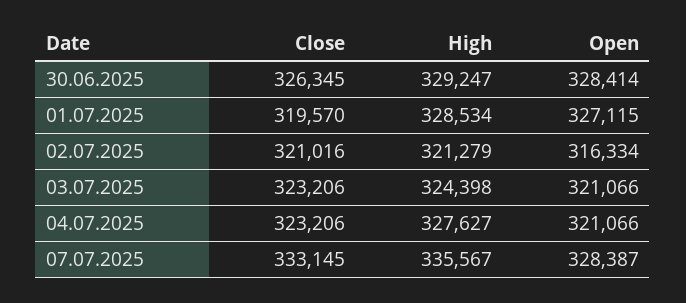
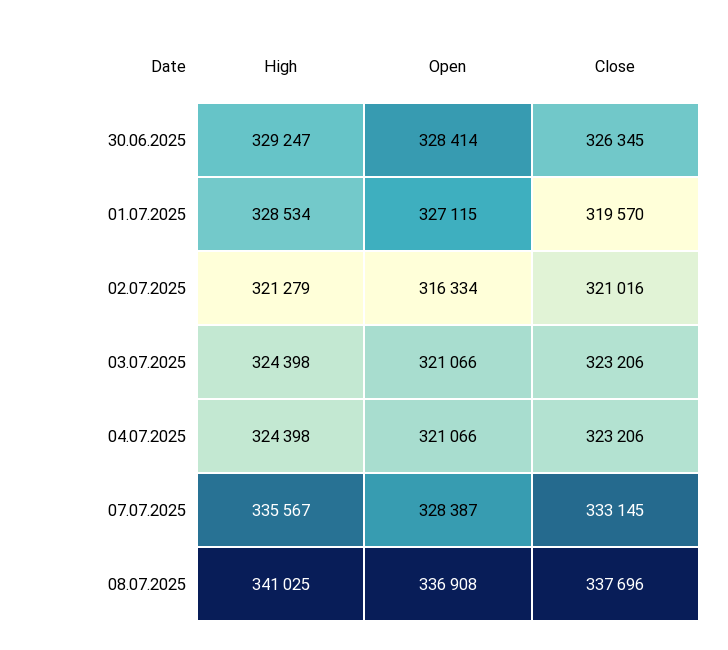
High, 04.07.2025: 327627 -> 324398
High, 08.07.2025: none -> 341025
Open, 08.07.2025: none -> 336908
Close, 08.07.2025: none -> 337696

